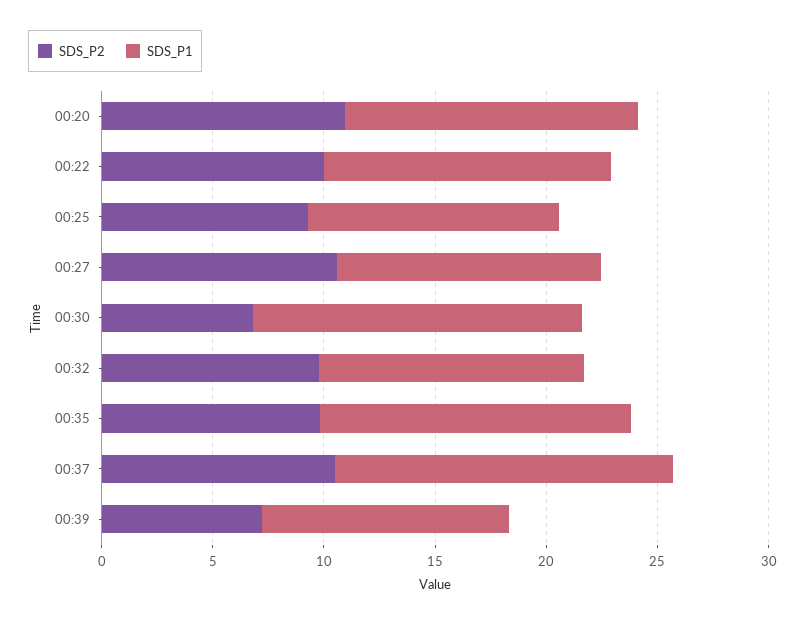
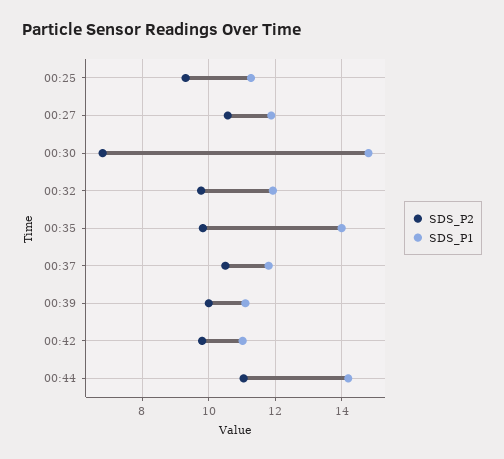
SDS_P2, 00:20: 11 -> none
SDS_P1, 00:20: 13 -> none
SDS_P2, 00:22: 10 -> none
SDS_P1, 00:22: 13 -> none
SDS_P1, 00:37: 15 -> 11.8
SDS_P2, 00:39: 7 -> 10
SDS_P2, 00:42: none -> 9.8
SDS_P1, 00:42: none -> 11
SDS_P2, 00:44: none -> 11
SDS_P1, 00:44: none -> 14.2

